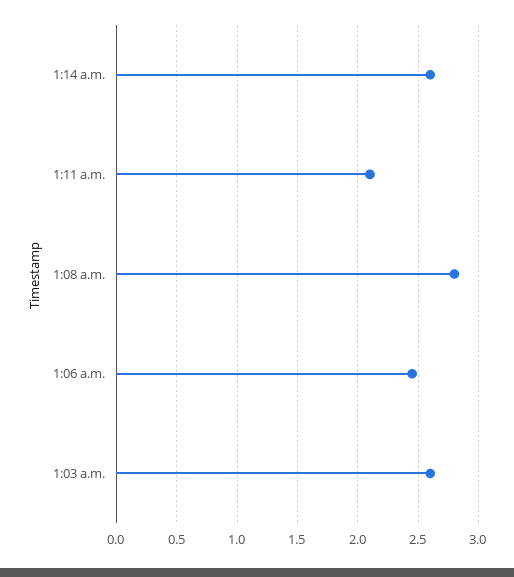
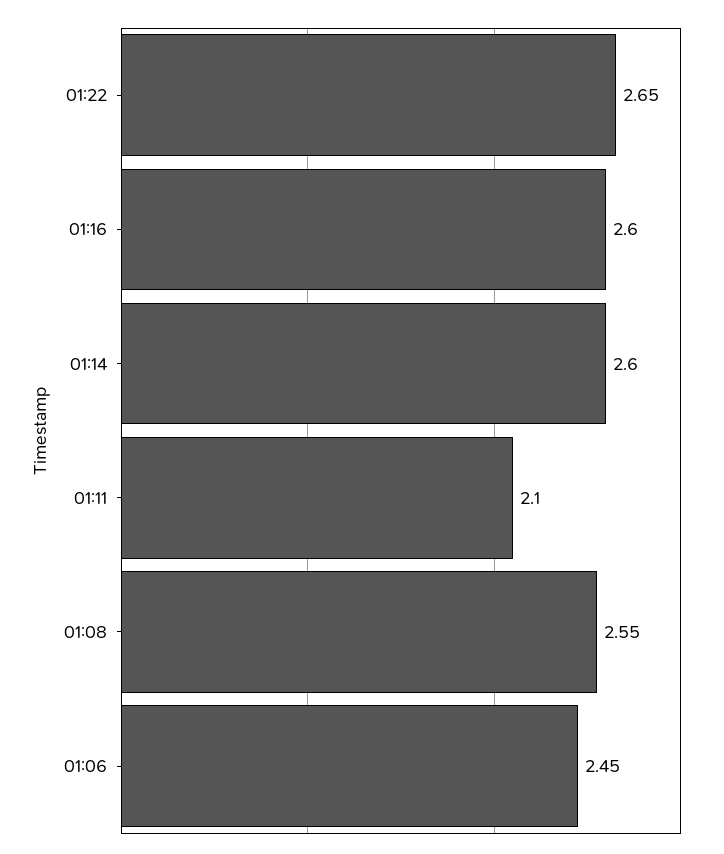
1:08 a.m.: 2.8 -> 2.55
1:03 a.m.: 2.6 -> none
01:22: none -> 2.65
01:16: none -> 2.6

